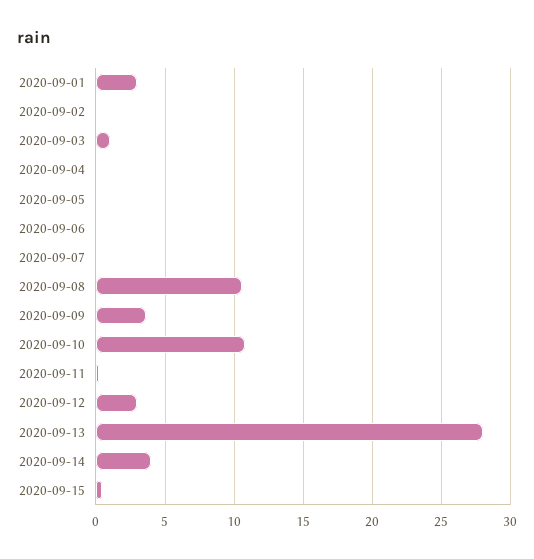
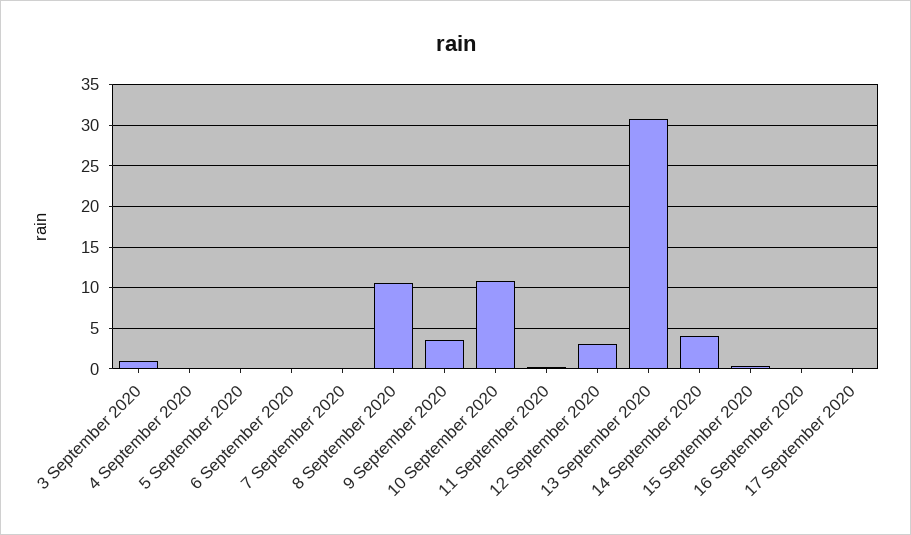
2020-09-01: 3 -> none
2020-09-02: 0 -> none
2020-09-13: 28 -> 31
16 September 2020: none -> 0
17 September 2020: none -> 0

